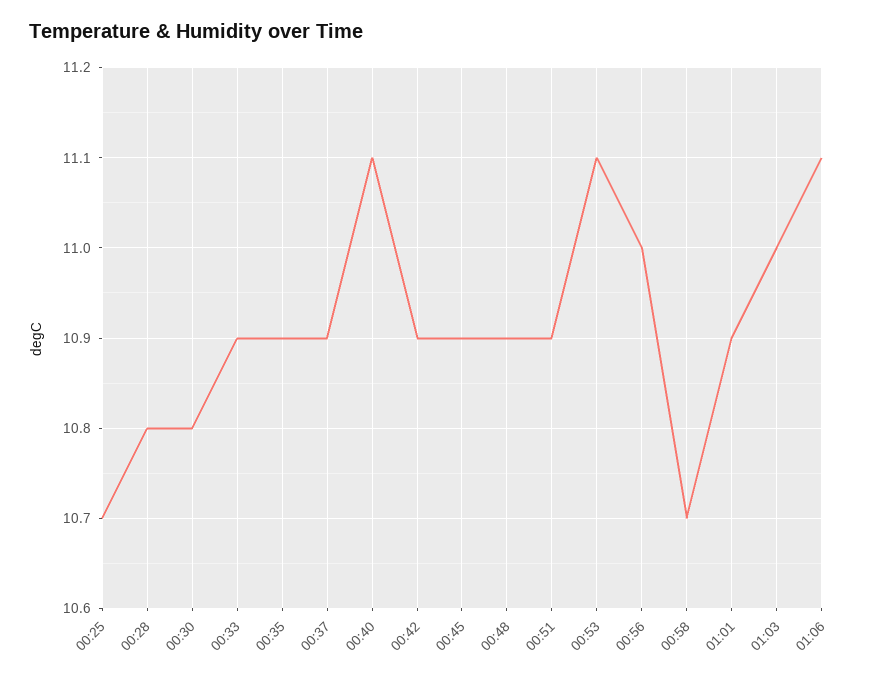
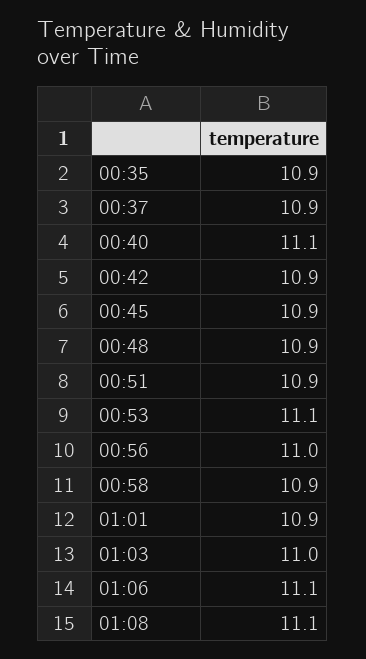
00:25: 10.7 -> none
00:28: 10.8 -> none
00:30: 10.8 -> none
00:33: 10.9 -> none
00:58: 10.7 -> 10.9
01:08: none -> 11.1

